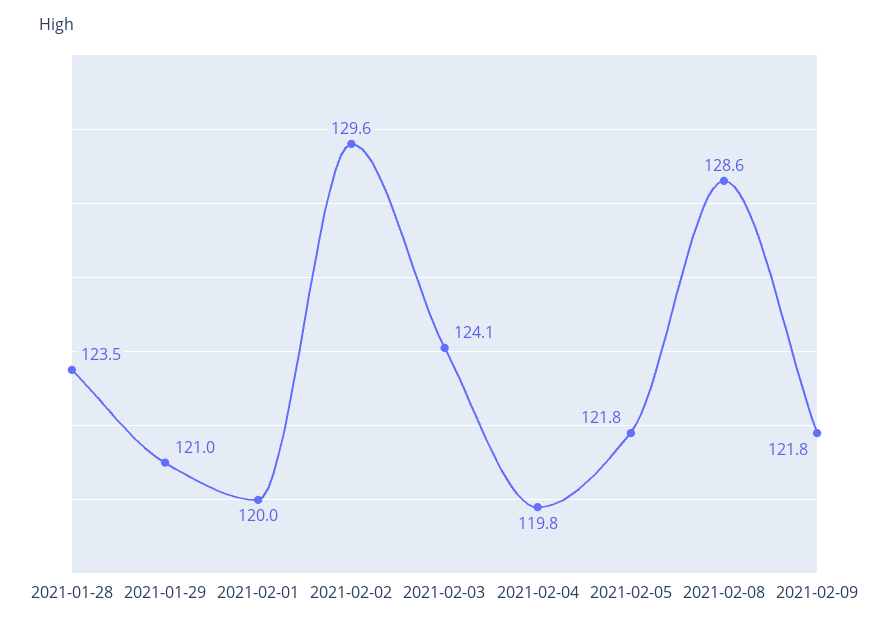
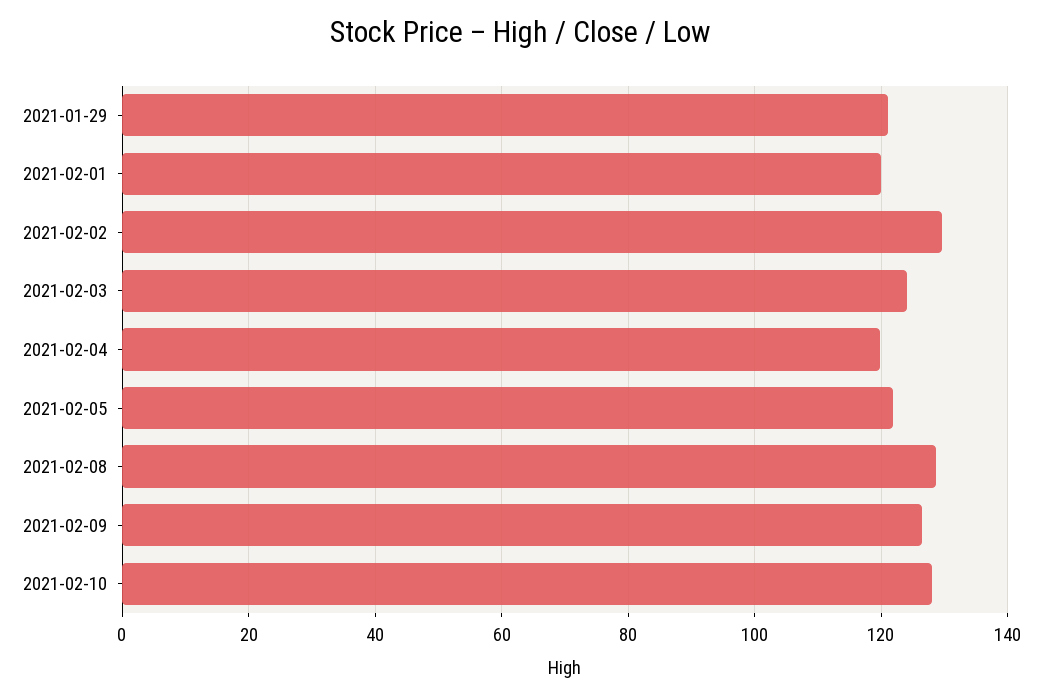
2021-01-28: 123.5 -> none
2021-02-09: 121.8 -> 126
2021-02-10: none -> 128

